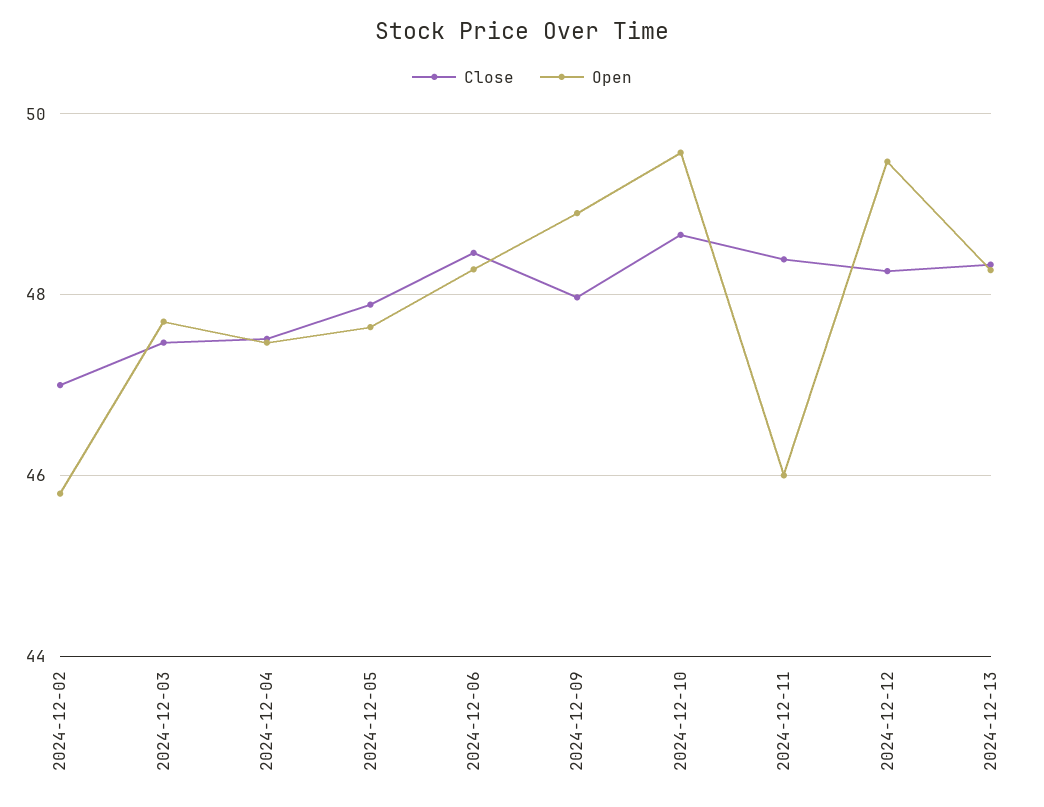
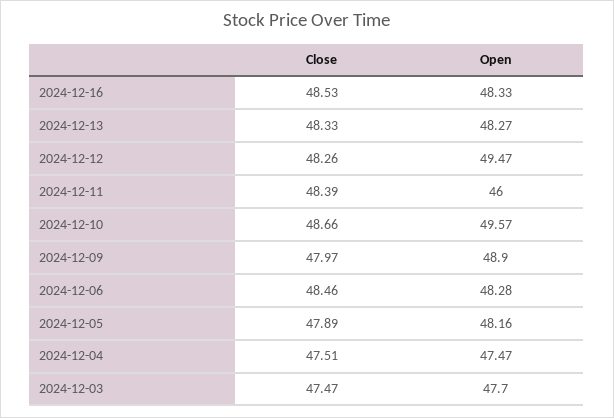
Close, 2024-12-02: 47 -> none
Open, 2024-12-02: 45.8 -> none
Open, 2024-12-05: 47.6 -> 48.16
Close, 2024-12-16: none -> 48.53
Open, 2024-12-16: none -> 48.33

